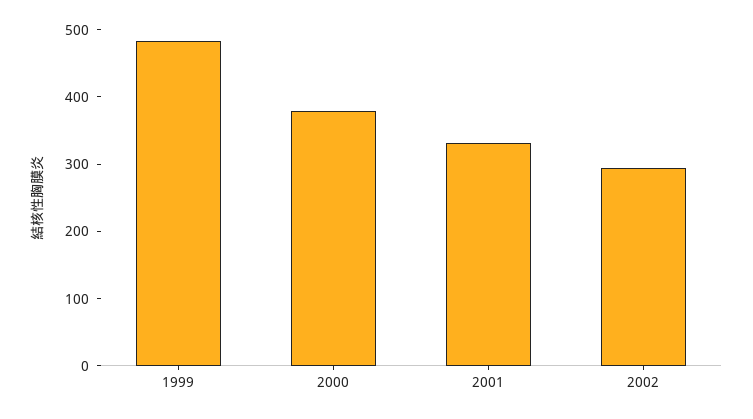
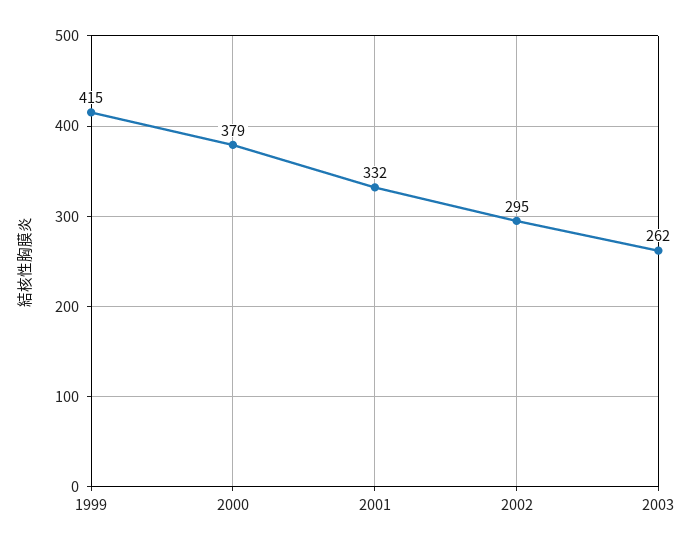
1999: 480 -> 415
2003: none -> 262

